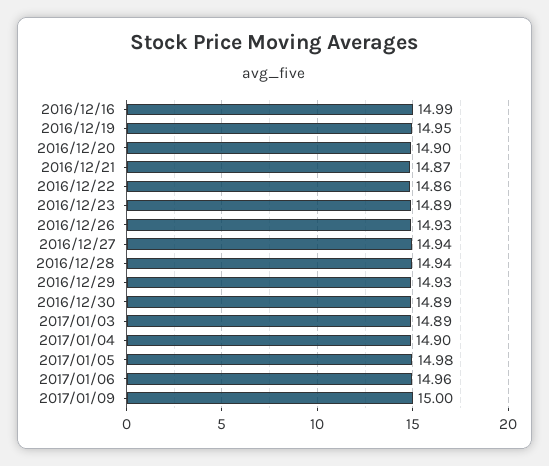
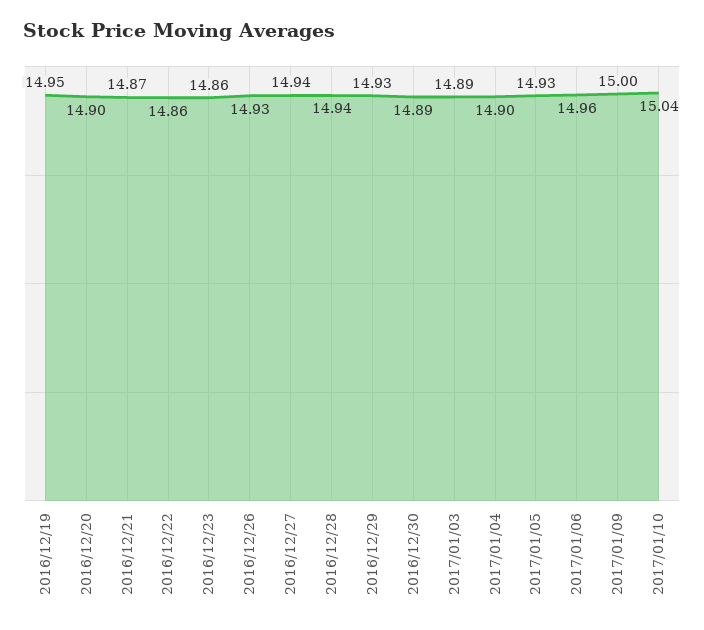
2016/12/16: 14.99 -> none
2016/12/23: 14.89 -> 14.86
2017/01/05: 14.98 -> 14.93
2017/01/10: none -> 15.04

